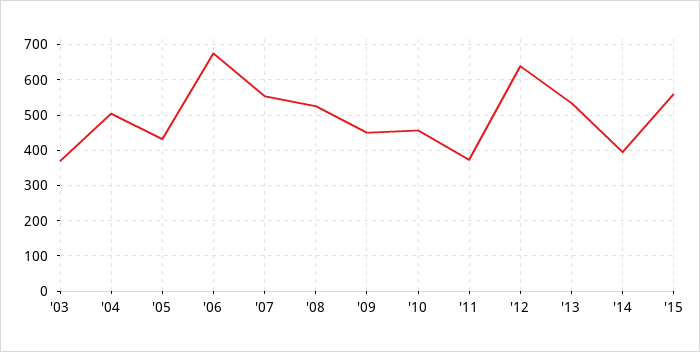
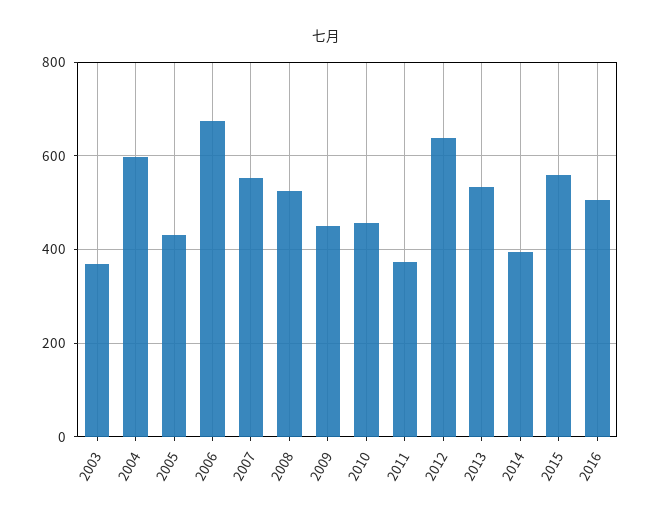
'04: 500 -> 600
2016: none -> 500

